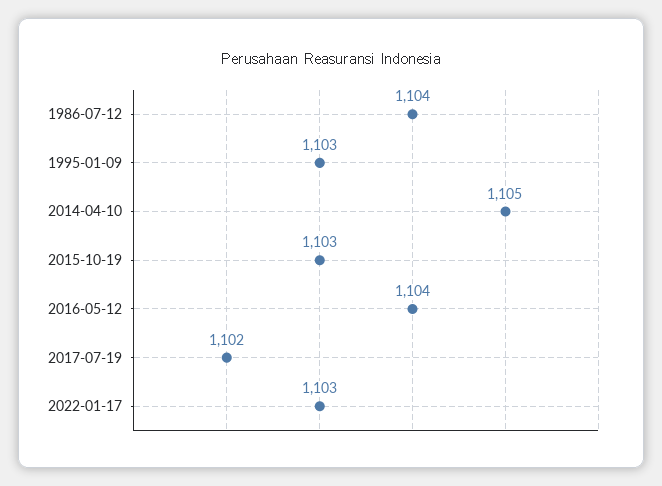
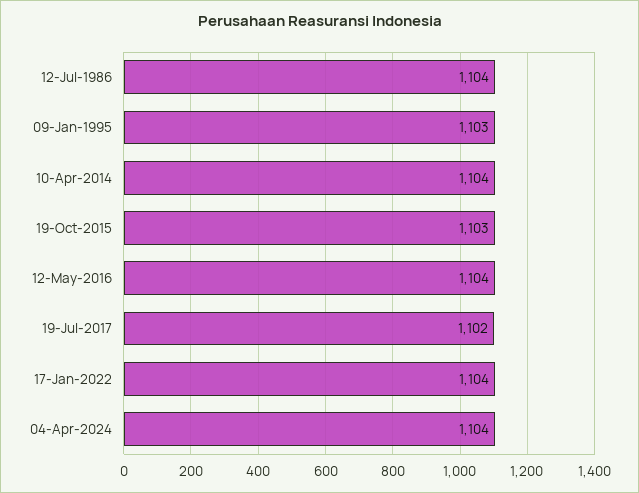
2014-04-10: 1105 -> 1104
2022-01-17: 1103 -> 1104
04-Apr-2024: none -> 1104

